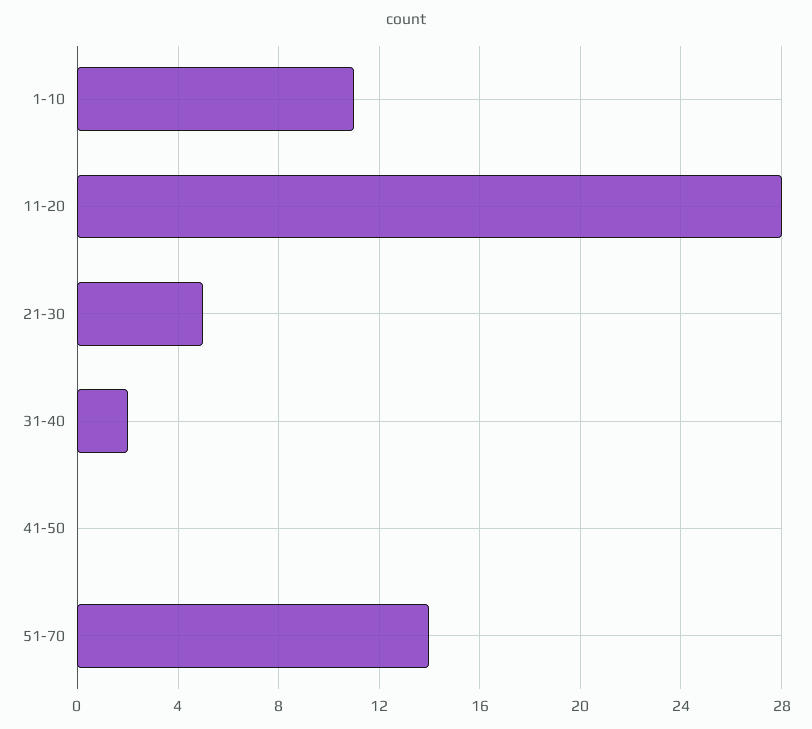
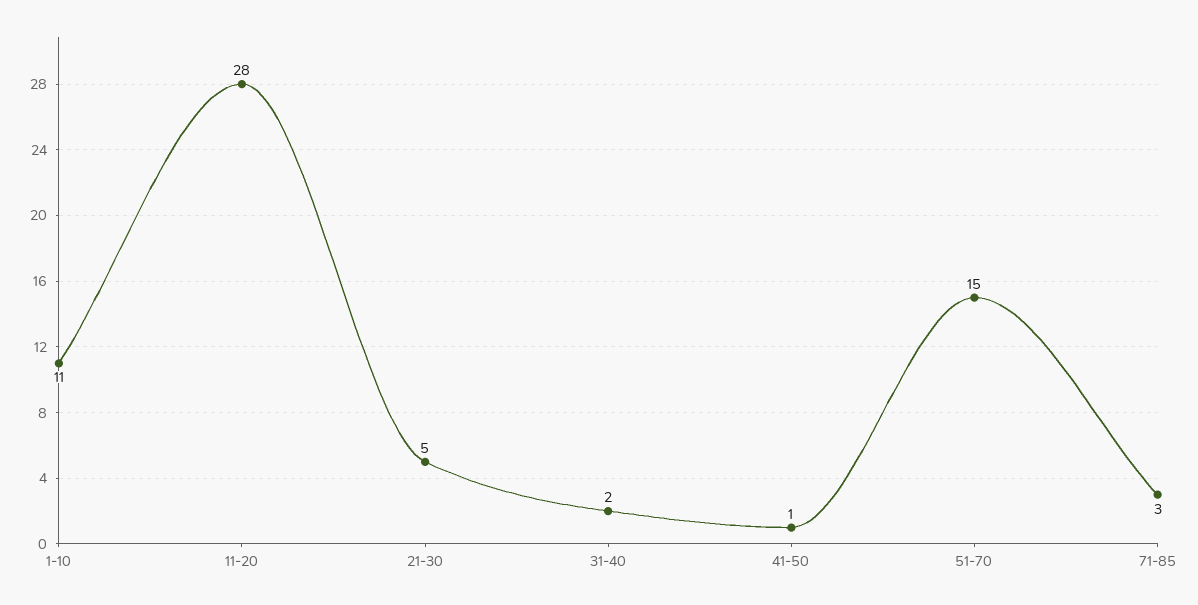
41-50: 0 -> 1
51-70: 14 -> 15
71-85: none -> 3

